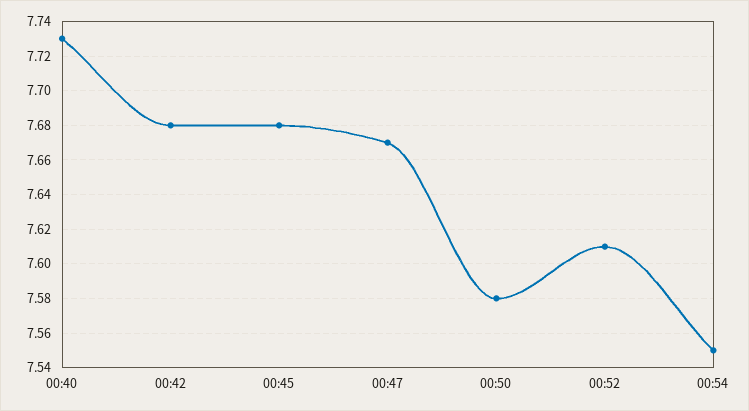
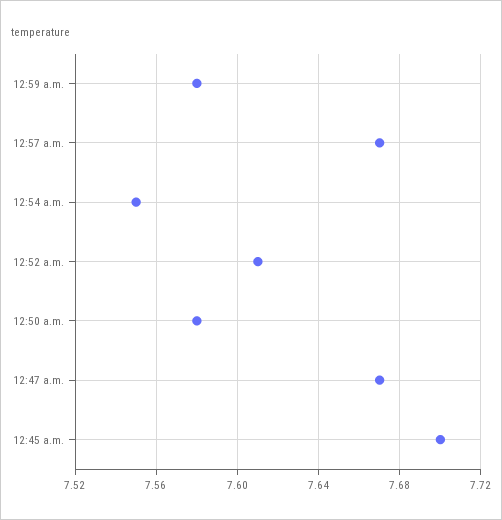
00:40: 7.73 -> none
00:42: 7.68 -> none
00:45: 7.68 -> 7.7
12:59 a.m.: none -> 7.58
12:57 a.m.: none -> 7.67

